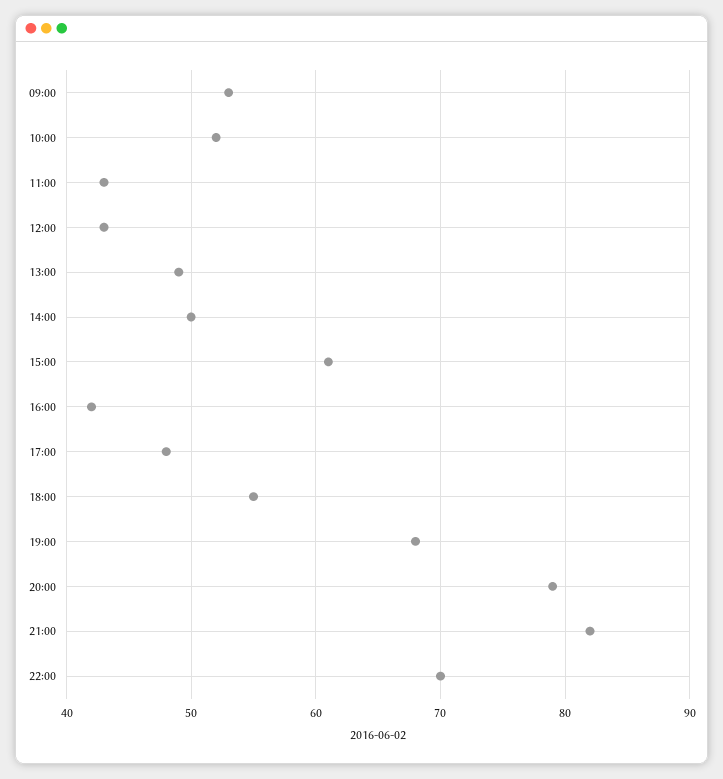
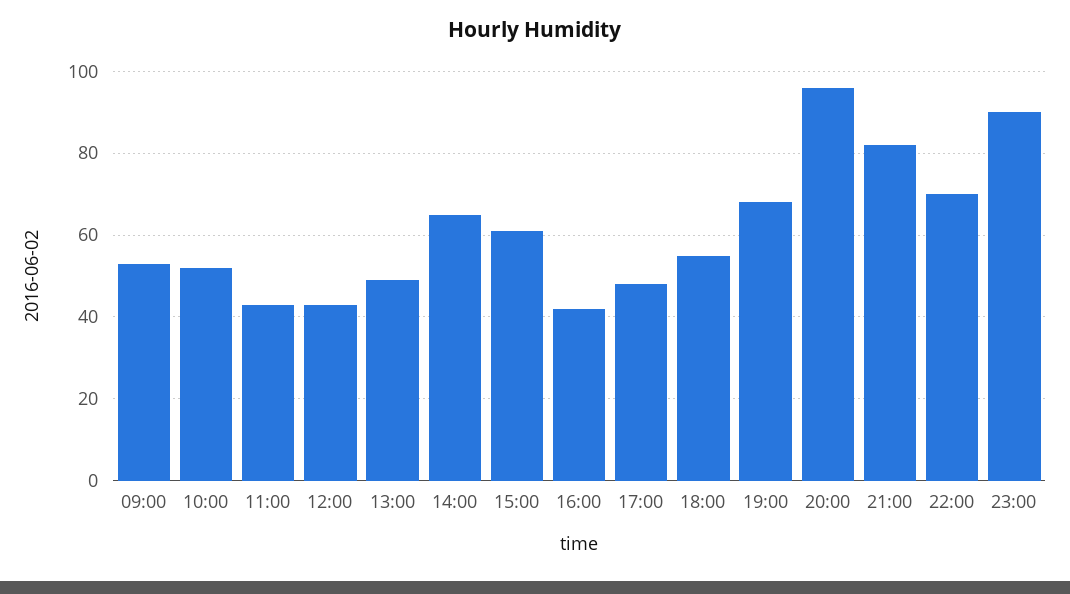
14:00: 50 -> 65
20:00: 79 -> 95
23:00: none -> 90

